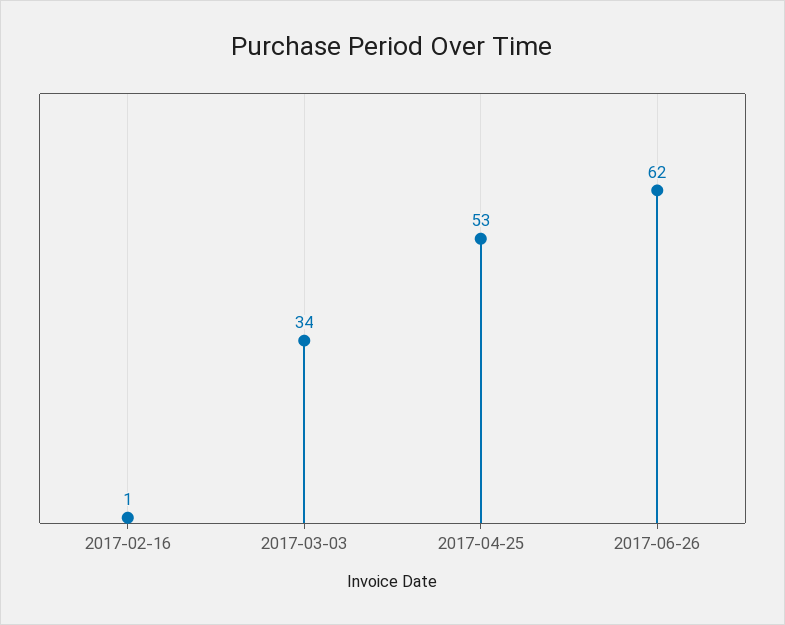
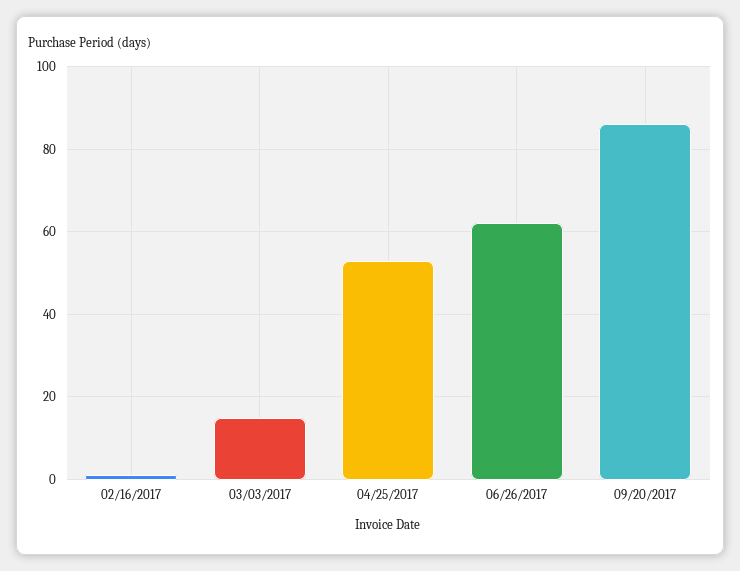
2017-03-03: 34 -> 15
09/20/2017: none -> 85

